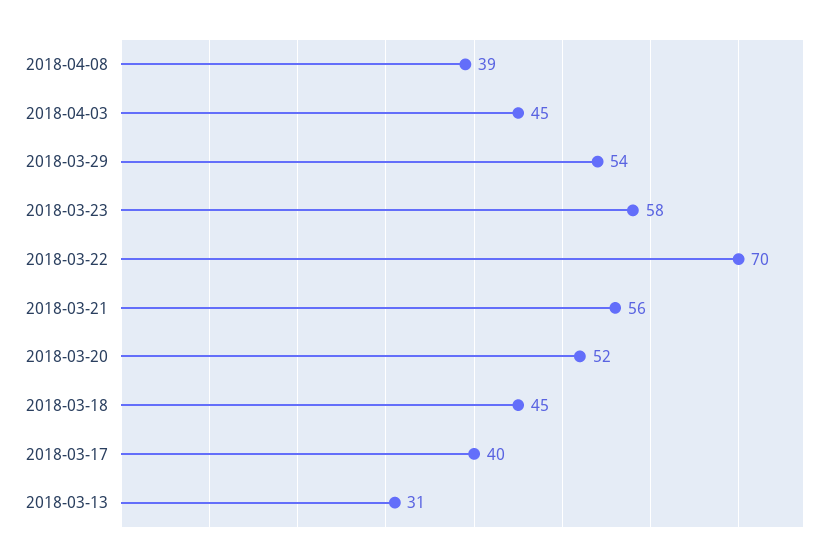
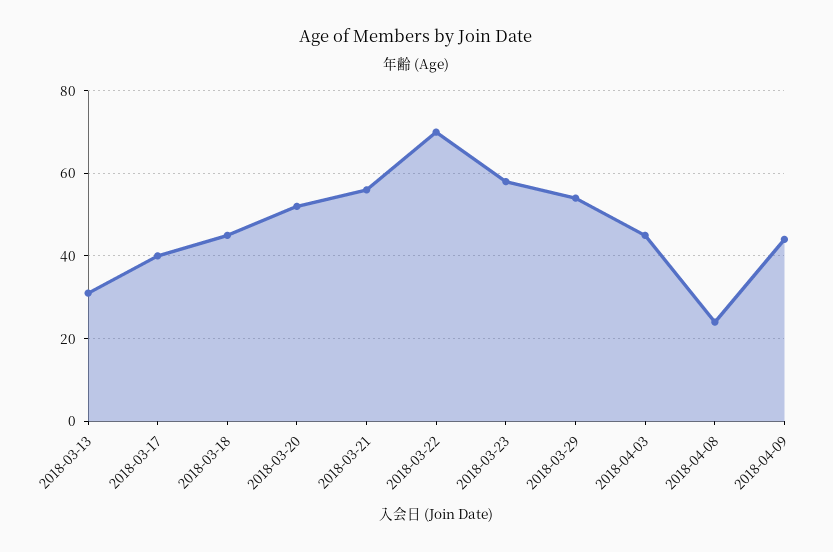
2018-04-08: 39 -> 25
2018-04-09: none -> 45

